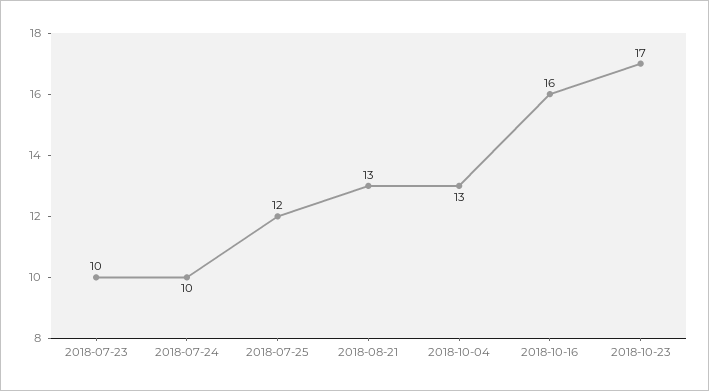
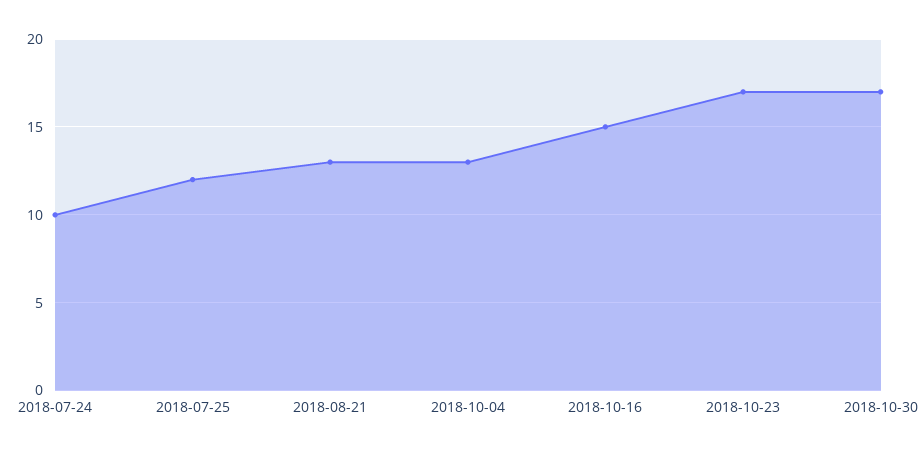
2018-07-23: 10 -> none
2018-10-16: 16 -> 15
2018-10-30: none -> 17

